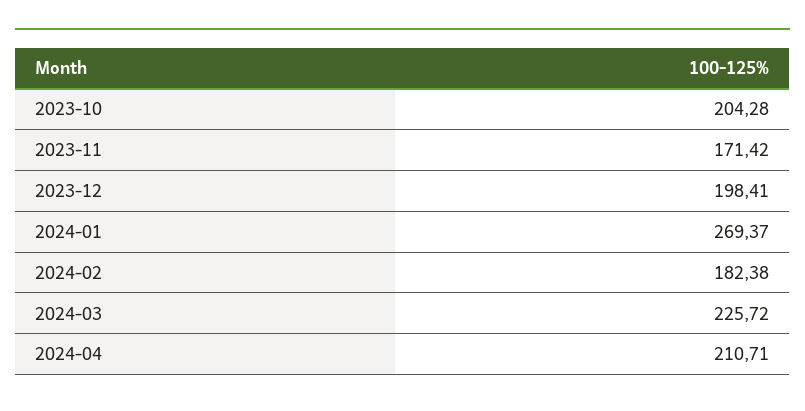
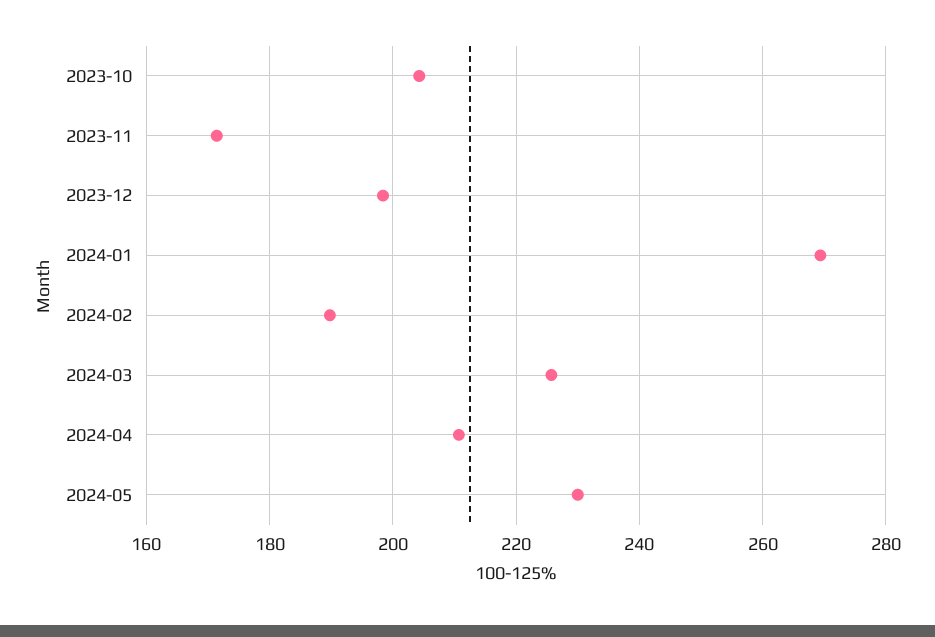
2024-02: 182.38 -> 190
2024-05: none -> 230

